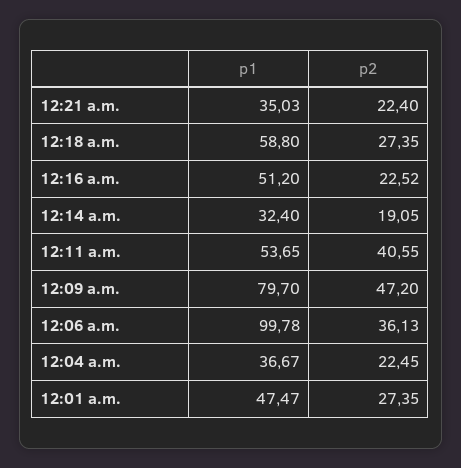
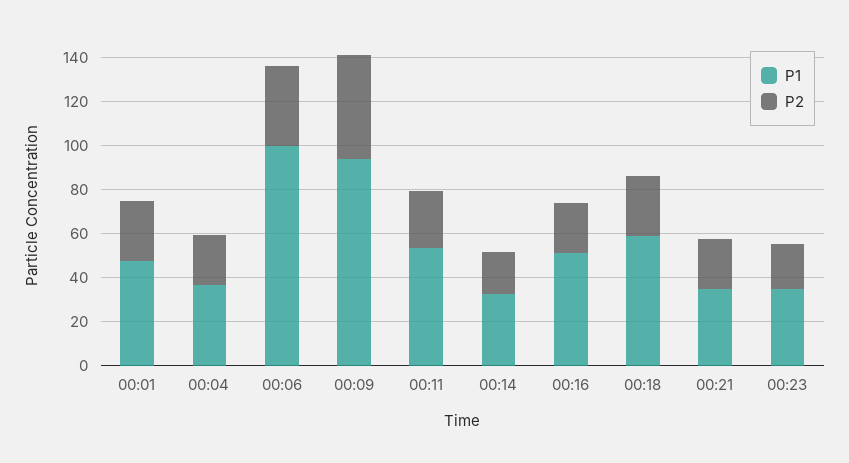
p2, 12:11 a.m.: 40.55 -> 25
p1, 12:09 a.m.: 79.7 -> 95
p1, 00:23: none -> 35
p2, 00:23: none -> 20

